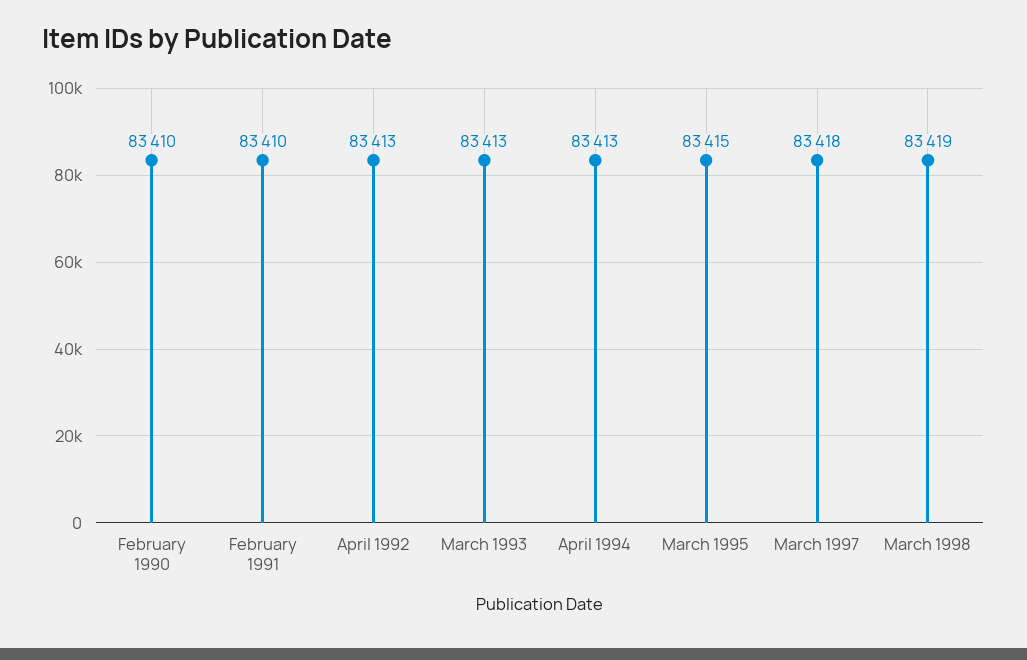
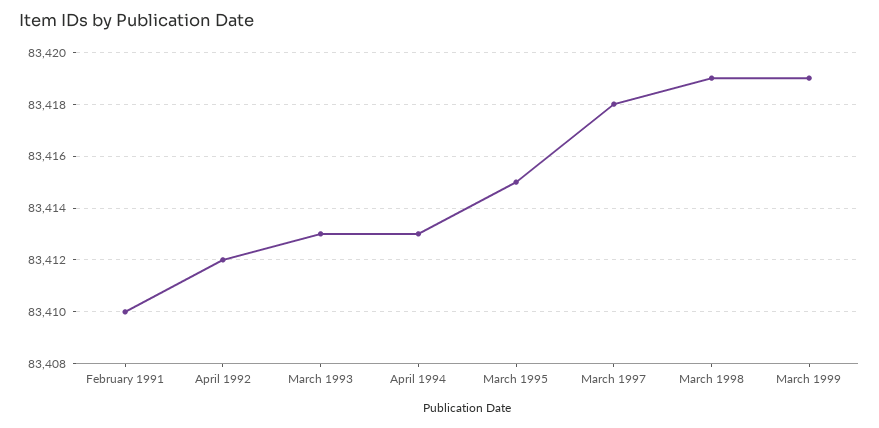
February 1990: 83410 -> none
April 1992: 83413 -> 83412
March 1999: none -> 83419

